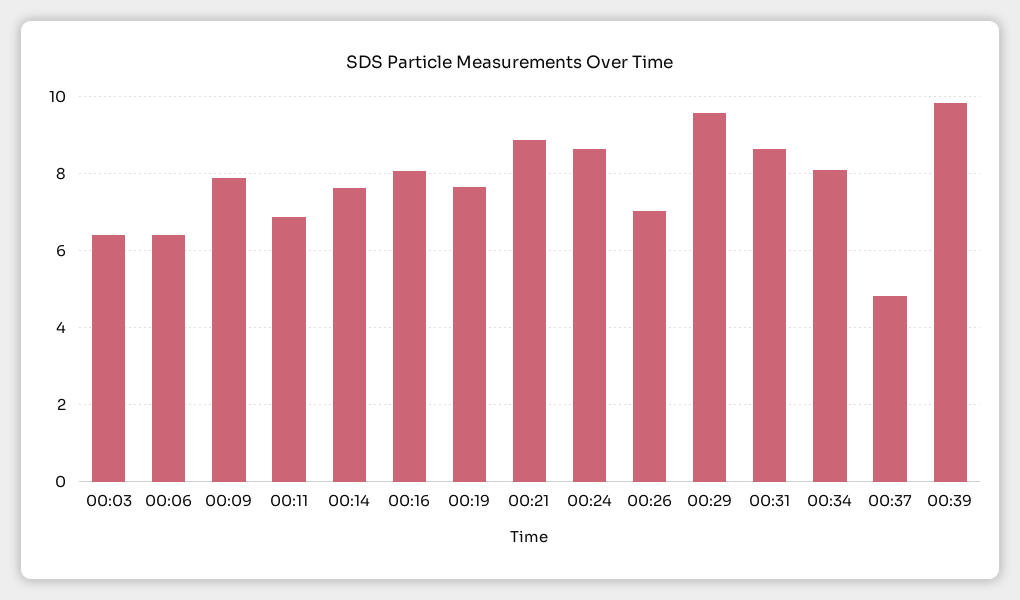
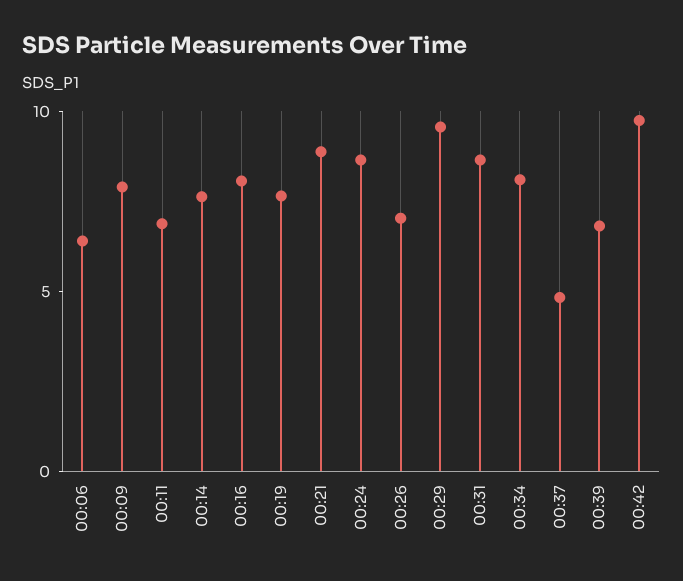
00:03: 6.4 -> none
00:39: 9.8 -> 7
00:42: none -> 10

